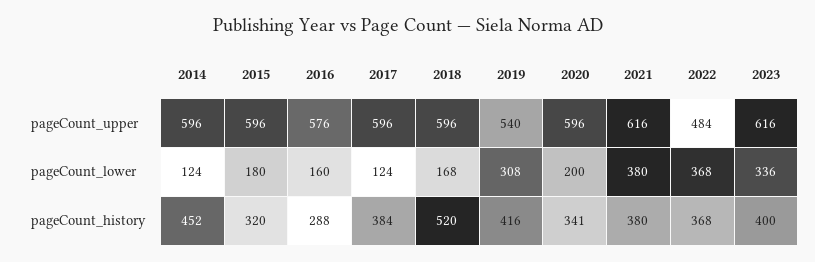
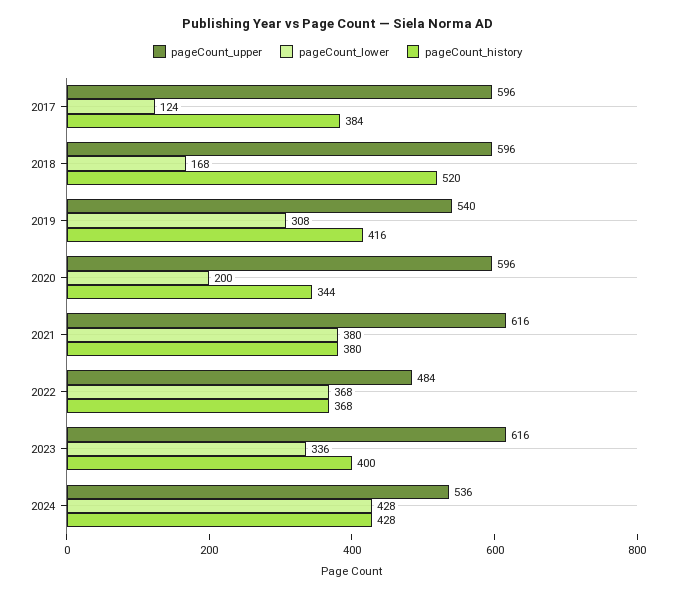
pageCount_upper, 2014: 596 -> none
pageCount_upper, 2015: 596 -> none
pageCount_upper, 2016: 576 -> none
pageCount_lower, 2014: 124 -> none
pageCount_lower, 2015: 180 -> none
pageCount_lower, 2016: 160 -> none
pageCount_history, 2014: 452 -> none
pageCount_history, 2015: 320 -> none
pageCount_history, 2016: 288 -> none
pageCount_history, 2020: 341 -> 344
pageCount_upper, 2024: none -> 536
pageCount_lower, 2024: none -> 428
pageCount_history, 2024: none -> 428

